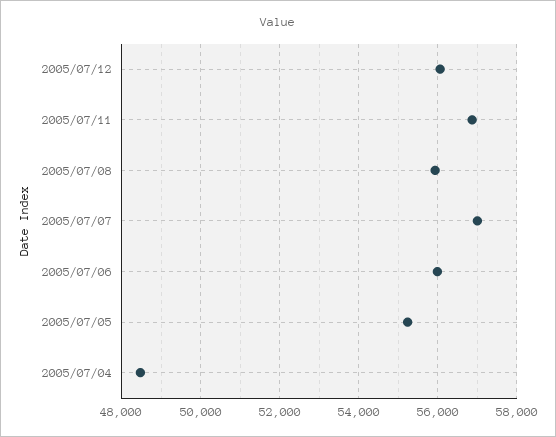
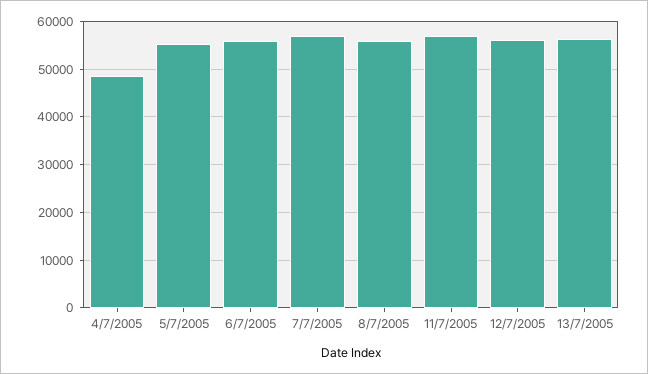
13/7/2005: none -> 56000

